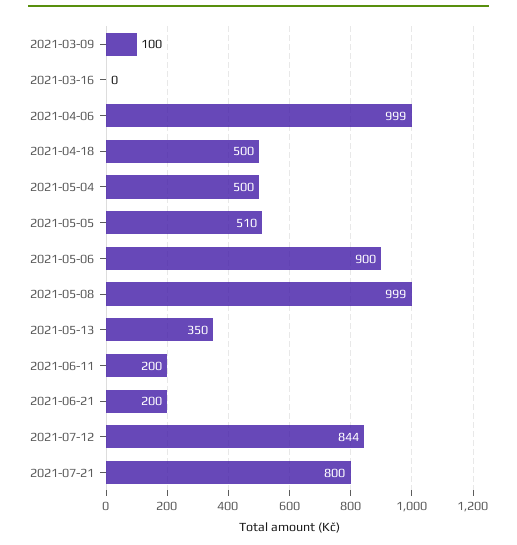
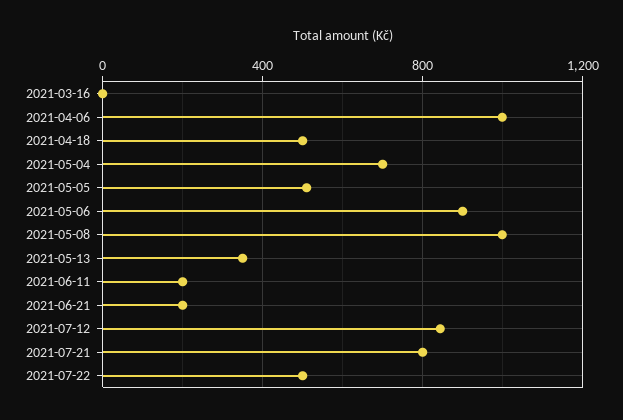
2021-03-09: 100 -> none
2021-05-04: 500 -> 700
2021-07-22: none -> 500

